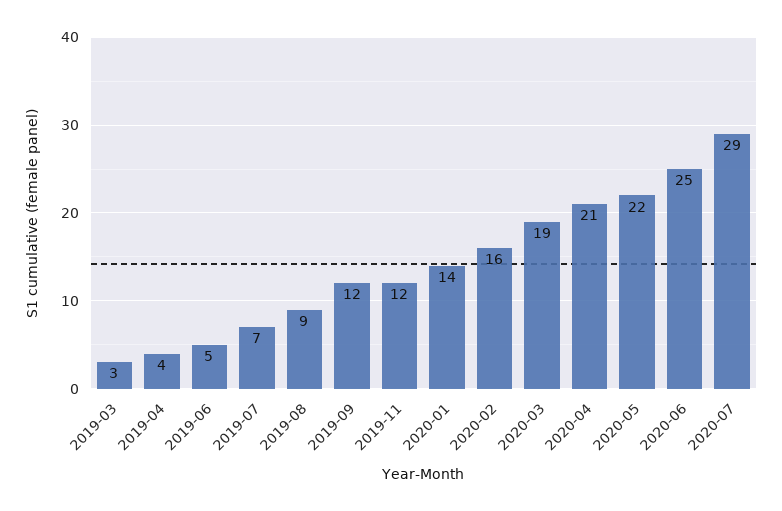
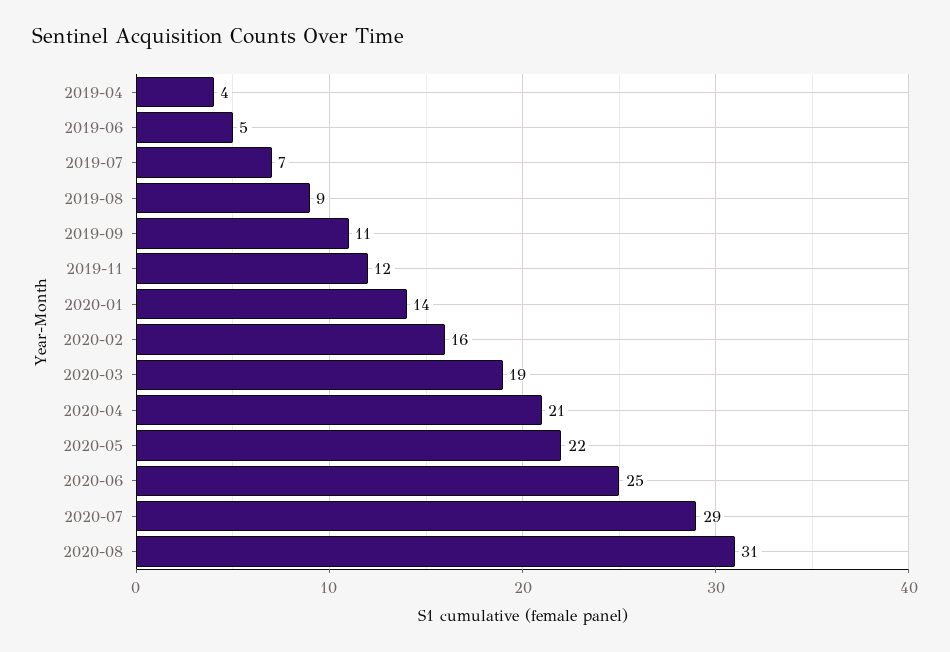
2019-03: 3 -> none
2019-09: 12 -> 11
2020-08: none -> 31

